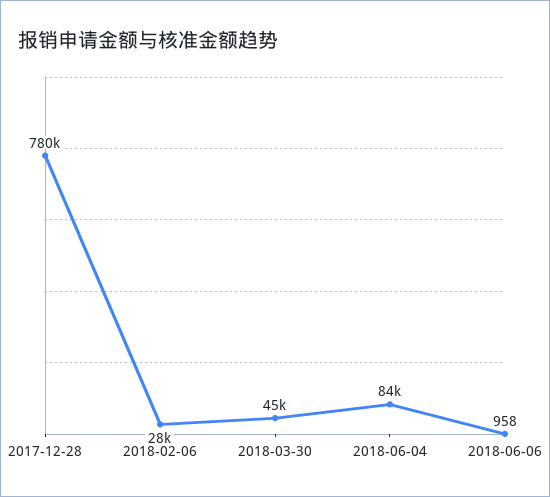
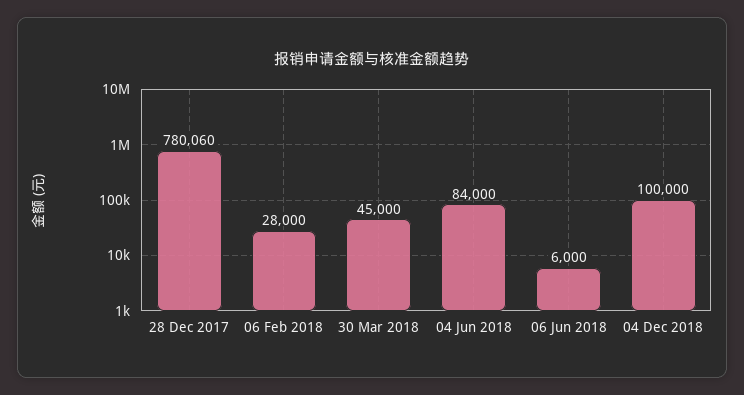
2018-06-06: 958 -> 6000
04 Dec 2018: none -> 100000

